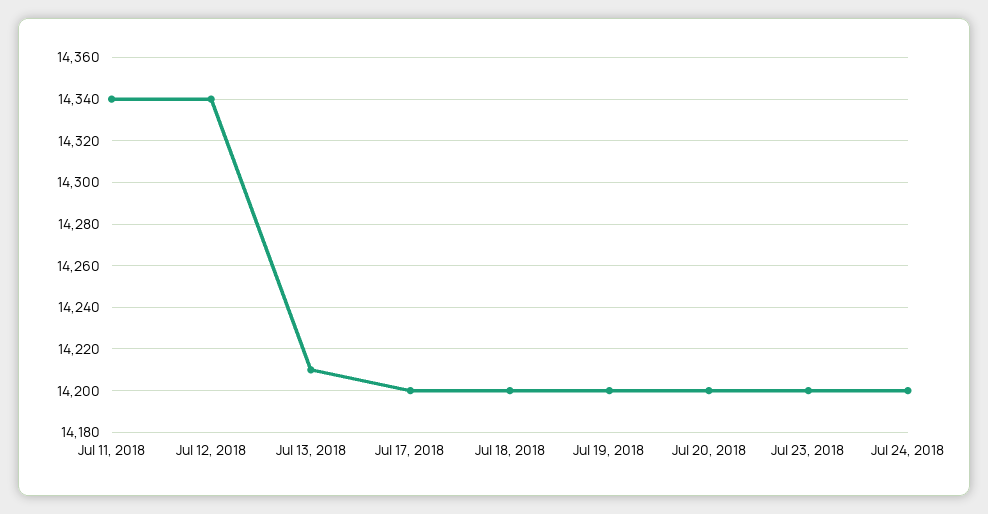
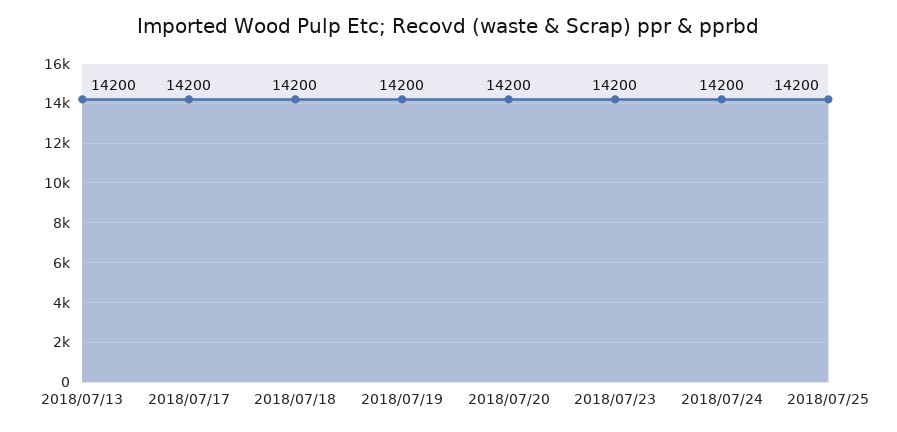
Jul 11, 2018: 14340 -> none
Jul 12, 2018: 14340 -> none
Jul 13, 2018: 14210 -> 14200
2018/07/25: none -> 14200

